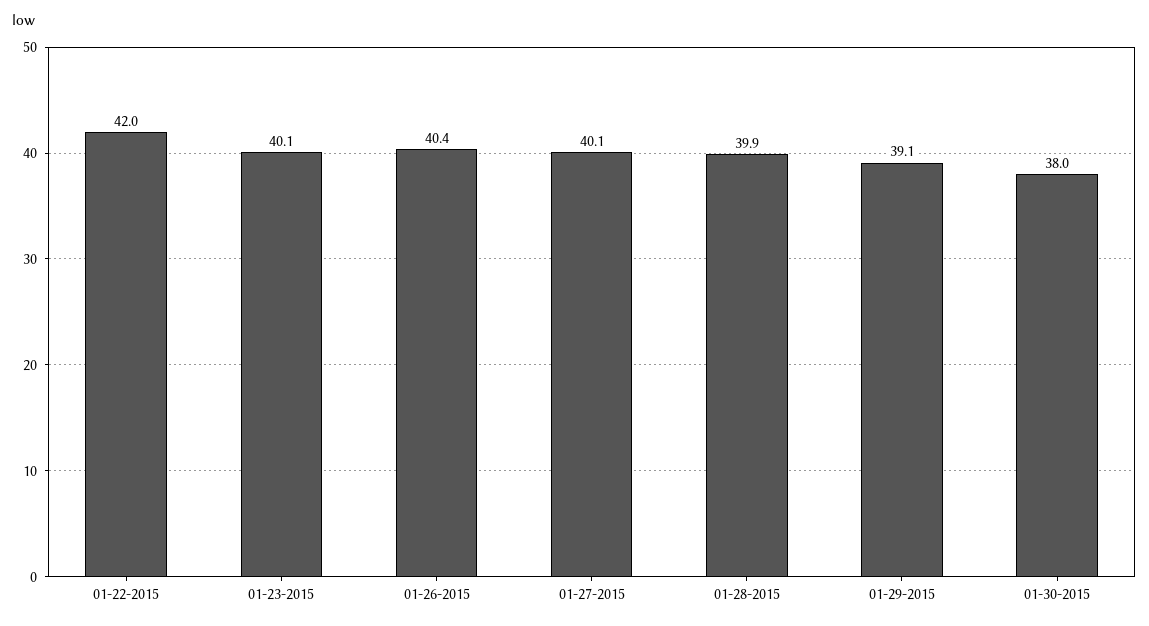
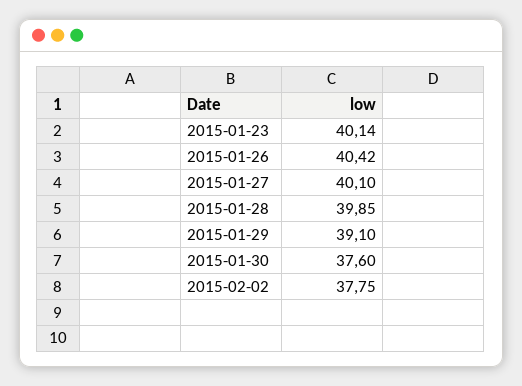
01-22-2015: 42 -> none
01-30-2015: 38 -> 37.6
2015-02-02: none -> 37.75

